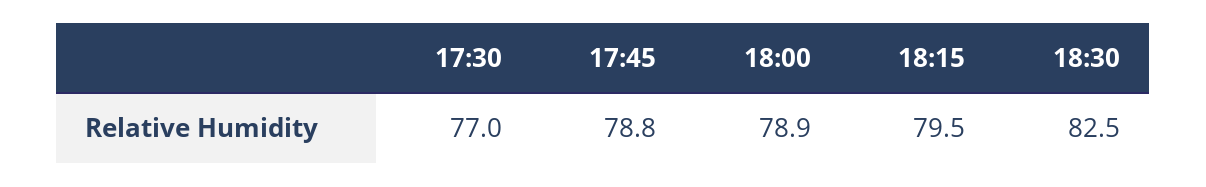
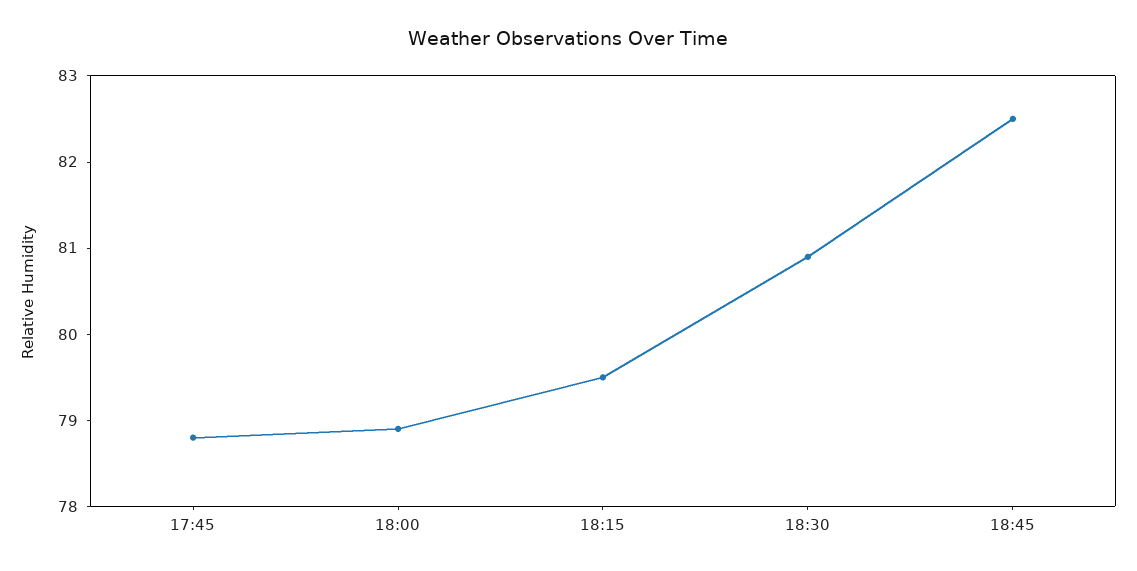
17:30: 77 -> none
18:30: 82.5 -> 80.9
18:45: none -> 82.5

